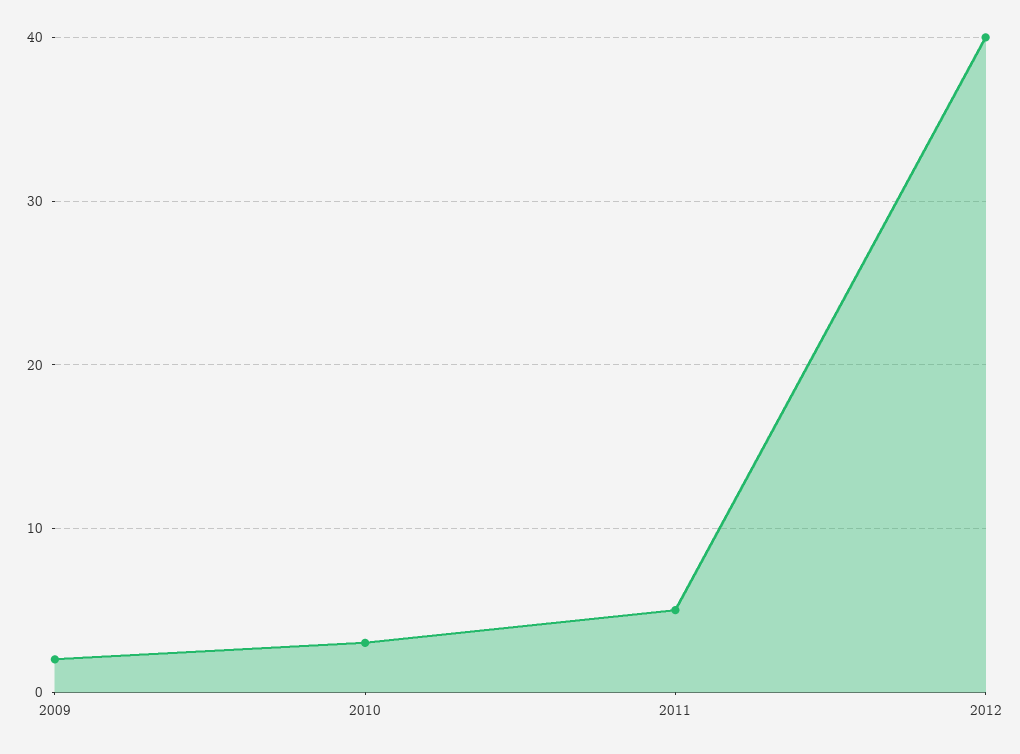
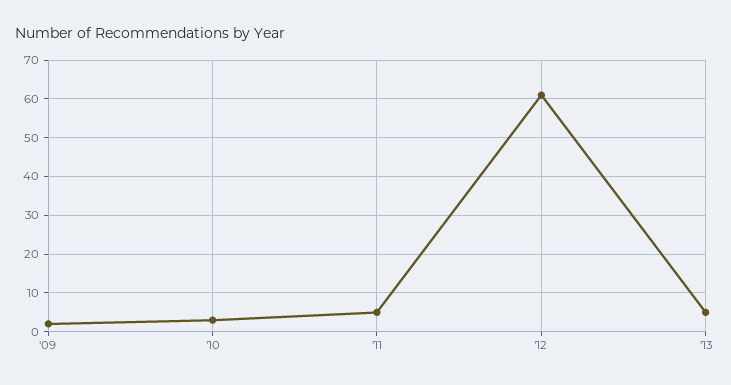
2012: 40 -> 60
'13: none -> 5

